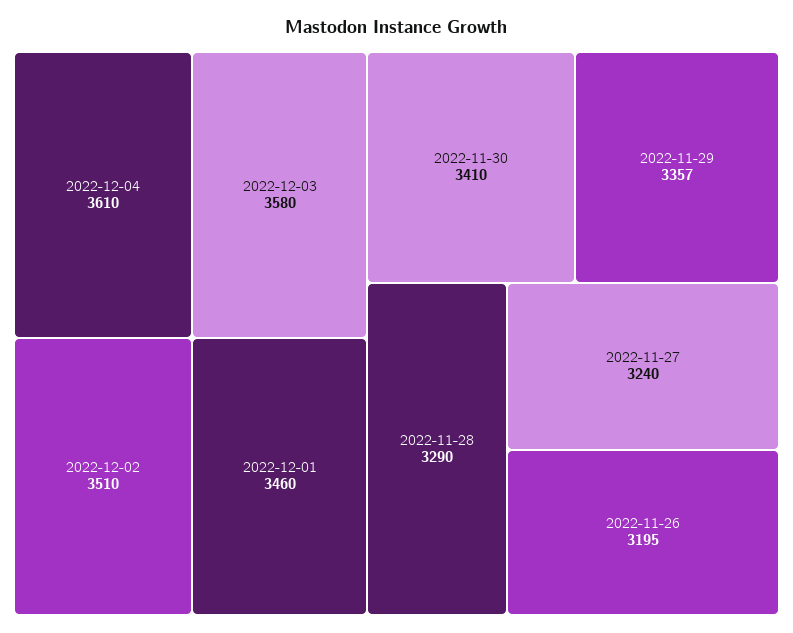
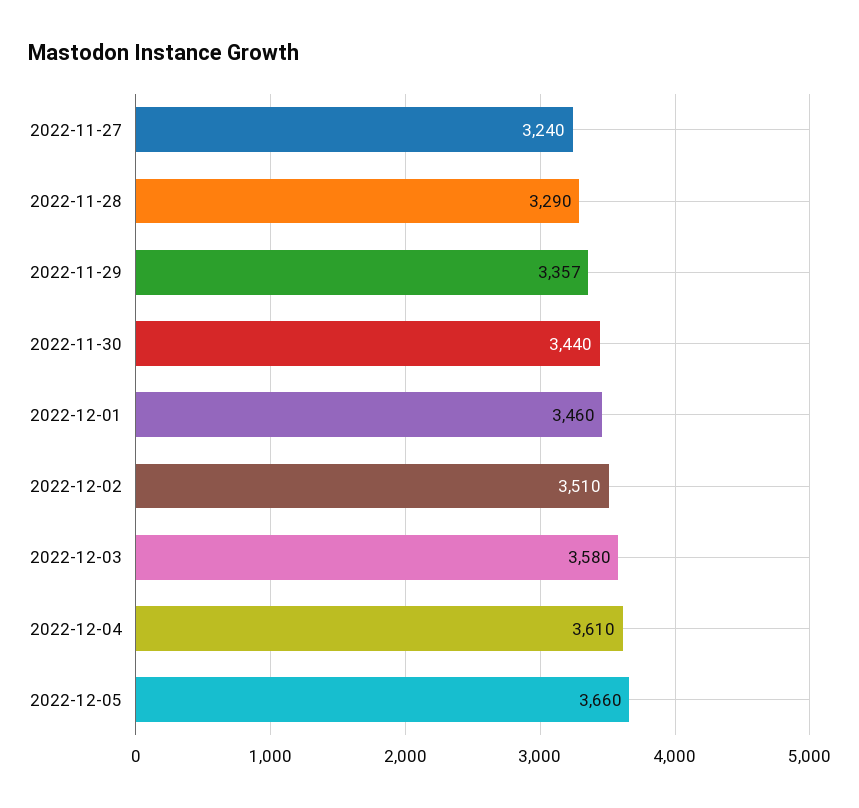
2022-11-30: 3410 -> 3440
2022-11-26: 3195 -> none
2022-12-05: none -> 3660

